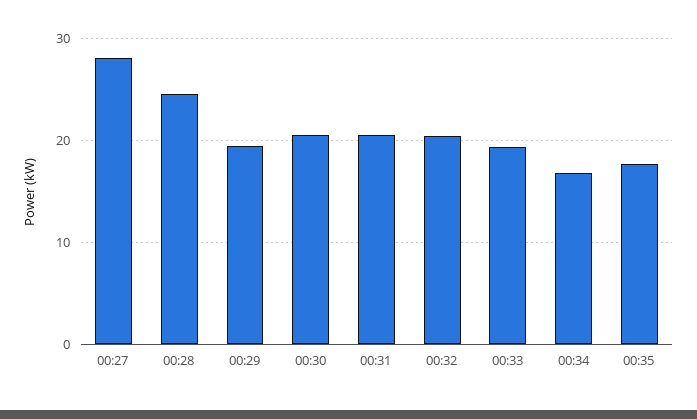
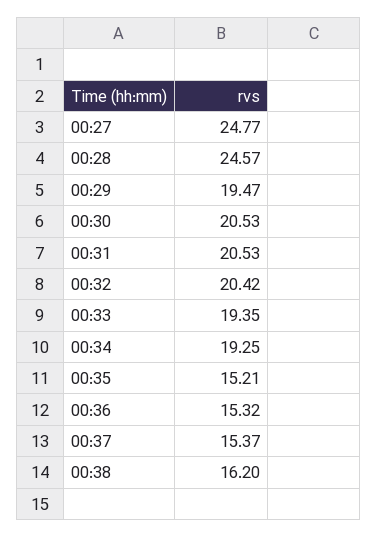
00:27: 28 -> 24.77
00:34: 17 -> 19.25
00:35: 18 -> 15.21
00:36: none -> 15.32
00:37: none -> 15.37
00:38: none -> 16.2

